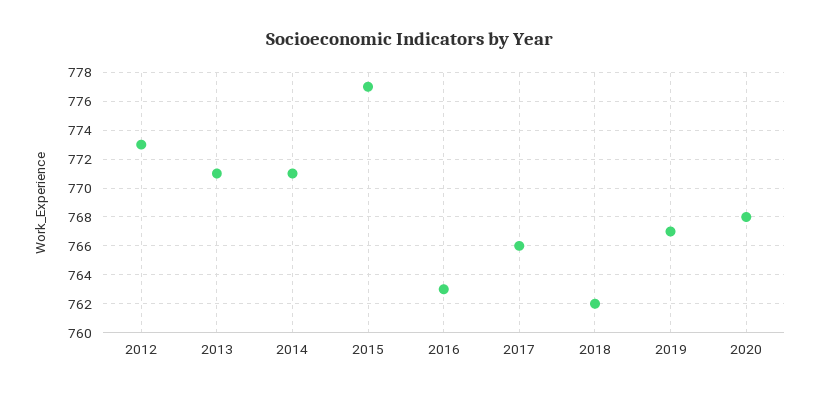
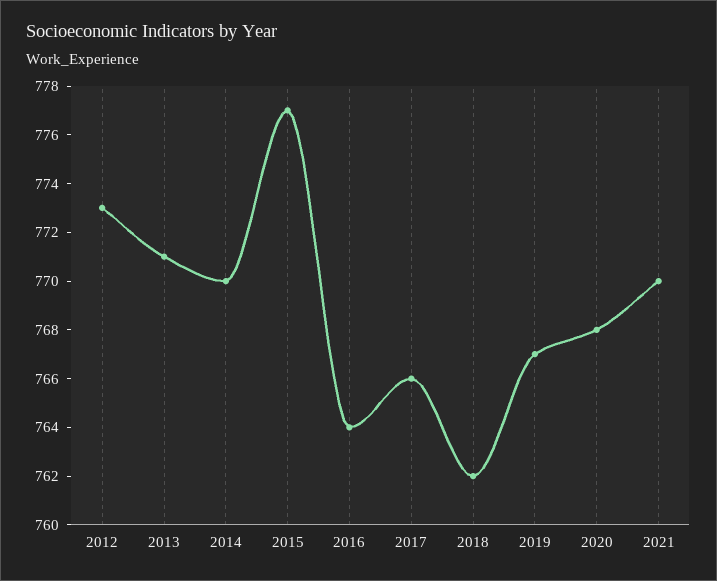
2014: 771 -> 770
2016: 763 -> 764
2021: none -> 770

